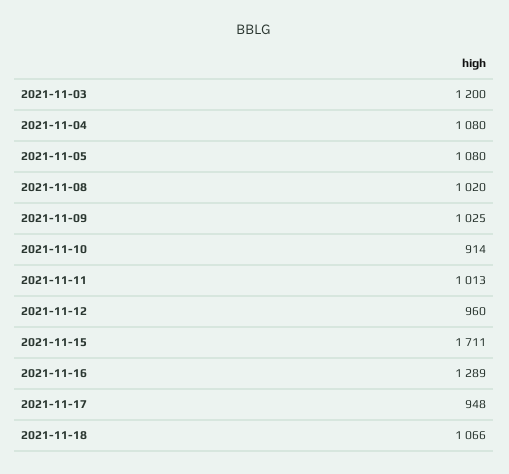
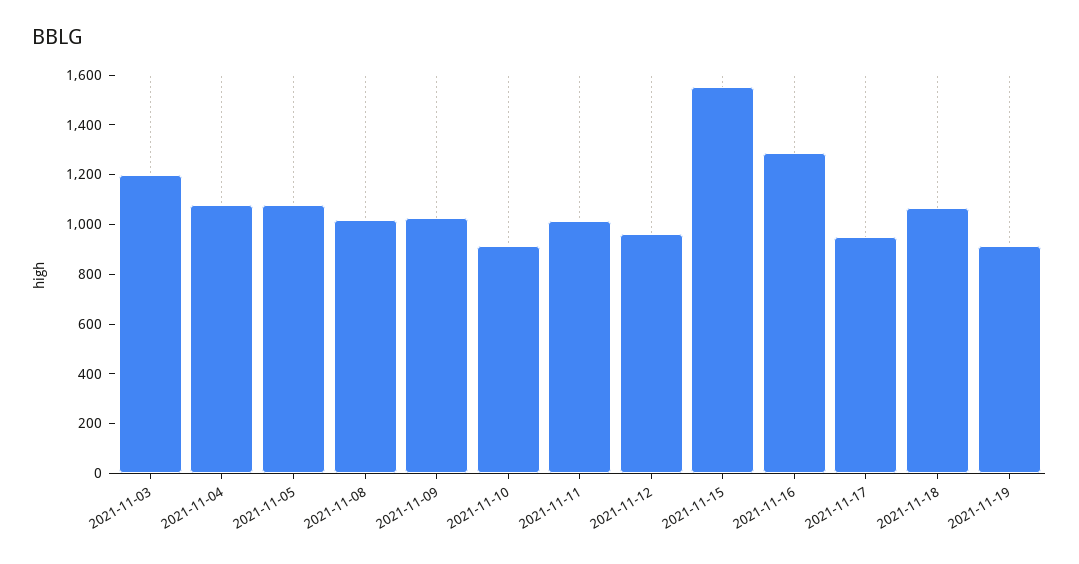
2021-11-15: 1711 -> 1550
2021-11-19: none -> 900

